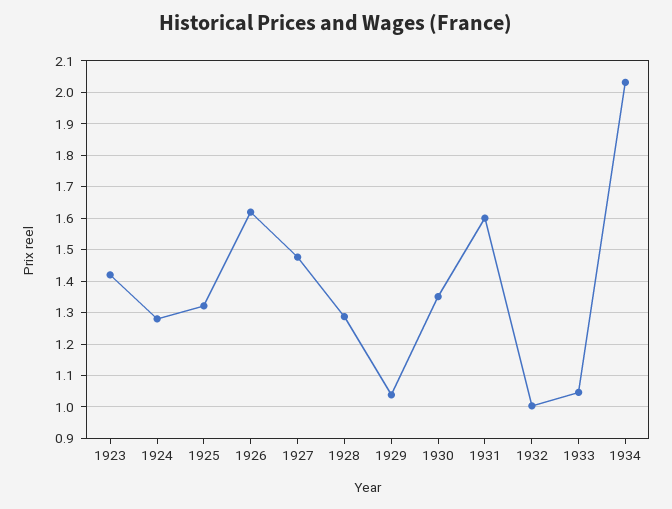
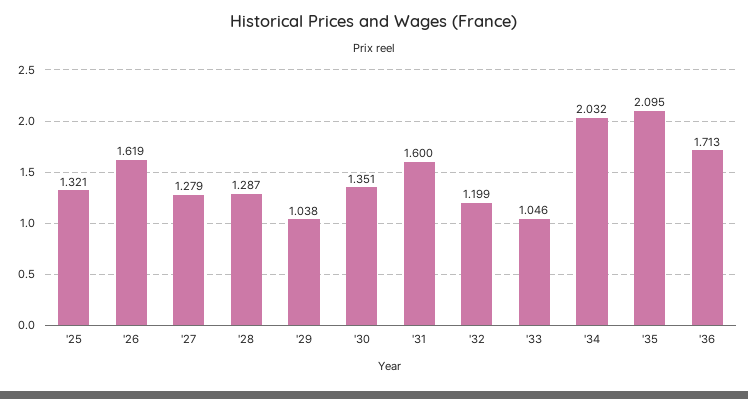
1923: 1.42 -> none
1924: 1.28 -> none
1927: 1.48 -> 1.279
1932: 1 -> 1.199
'35: none -> 2.095
'36: none -> 1.713

